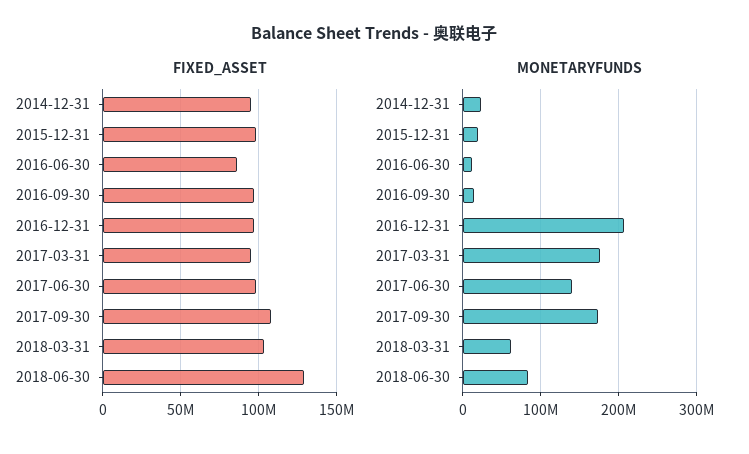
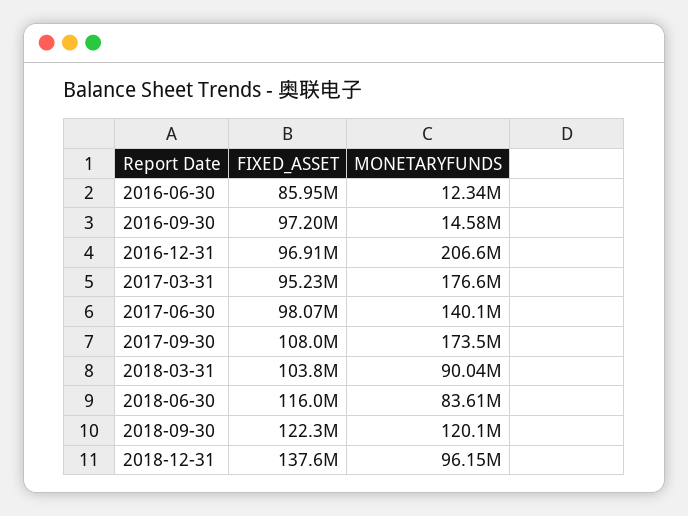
FIXED_ASSET, 2014-12-31: 95000000 -> none
FIXED_ASSET, 2015-12-31: 100000000 -> none
FIXED_ASSET, 2018-06-30: 130000000 -> 116000000
MONETARYFUNDS, 2014-12-31: 20000000 -> none
MONETARYFUNDS, 2015-12-31: 20000000 -> none
MONETARYFUNDS, 2018-03-31: 60000000 -> 90040000
FIXED_ASSET, 2018-09-30: none -> 122300000
MONETARYFUNDS, 2018-09-30: none -> 120100000
FIXED_ASSET, 2018-12-31: none -> 137600000
MONETARYFUNDS, 2018-12-31: none -> 96150000

